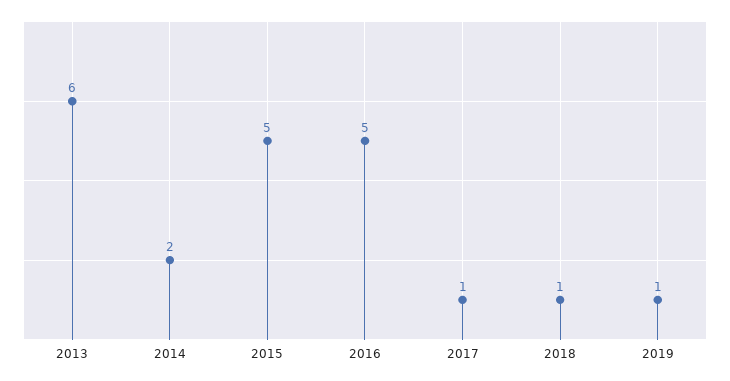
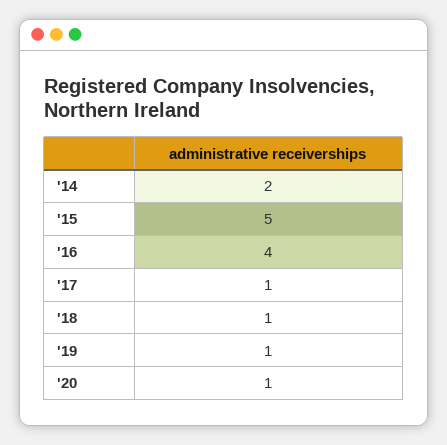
2013: 6 -> none
2016: 5 -> 4
'20: none -> 1

